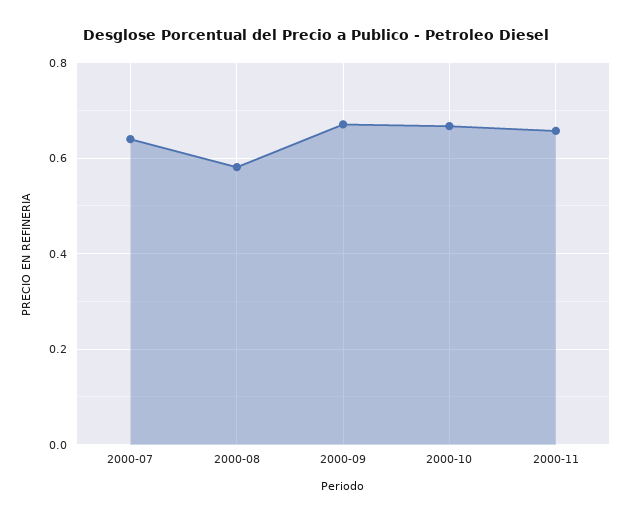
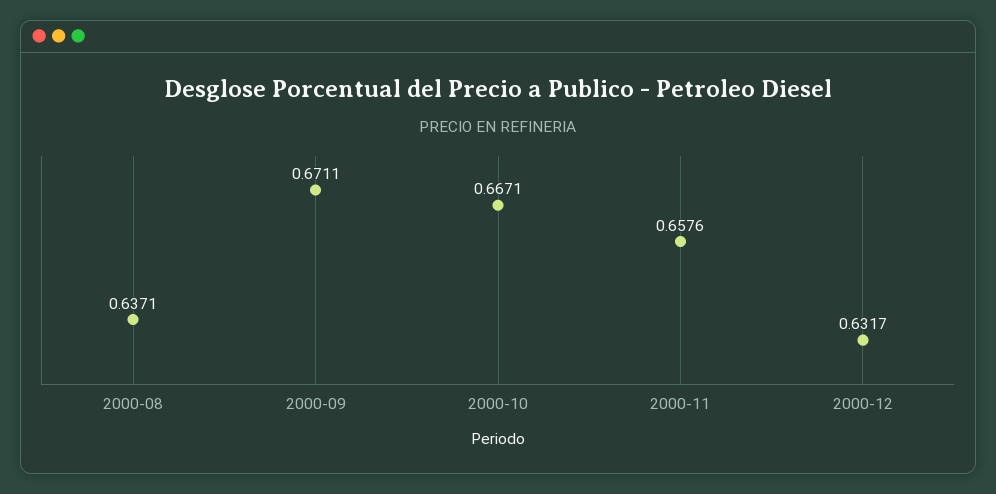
2000-07: 0.64 -> none
2000-08: 0.58 -> 0.6371
2000-12: none -> 0.6317

